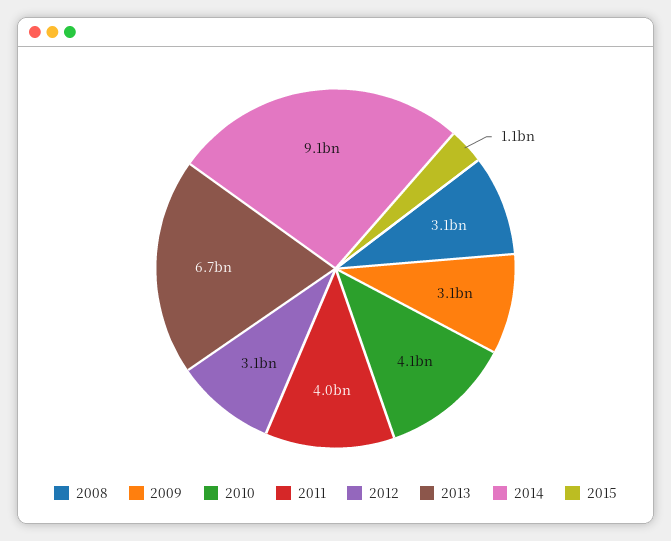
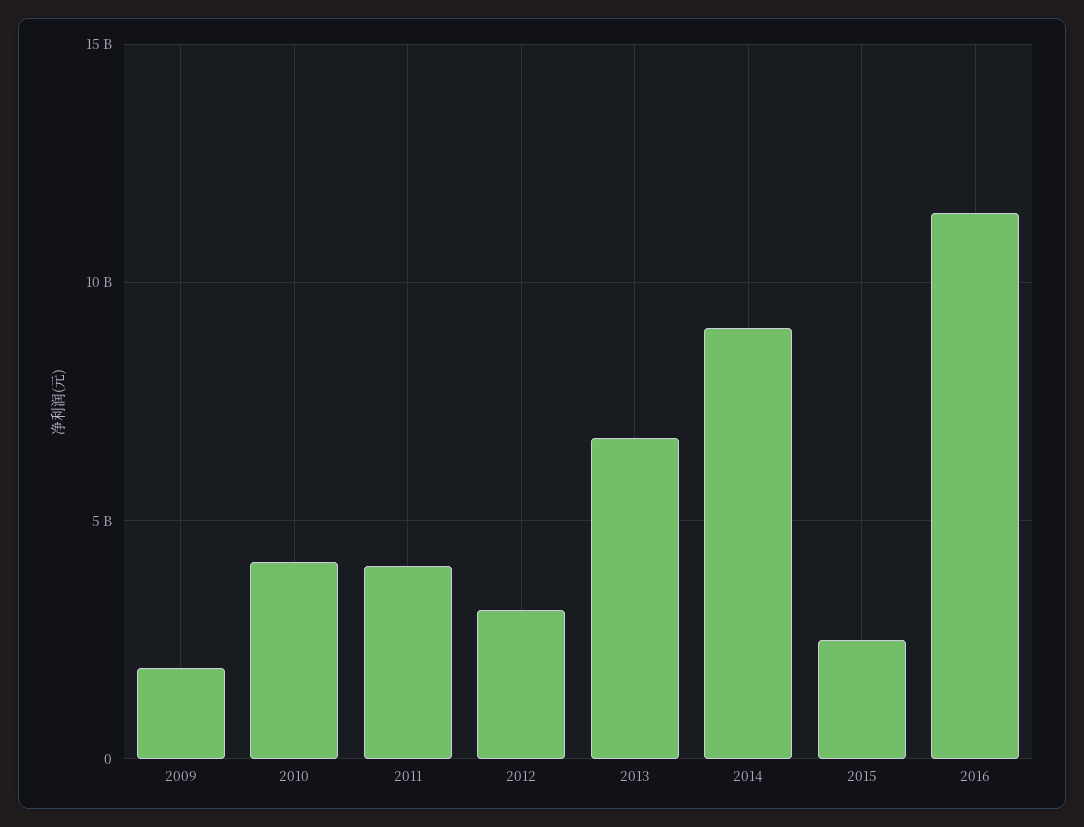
2008: 3100000000 -> none
2009: 3100000000 -> 2000000000
2015: 1100000000 -> 2500000000
2016: none -> 11500000000

